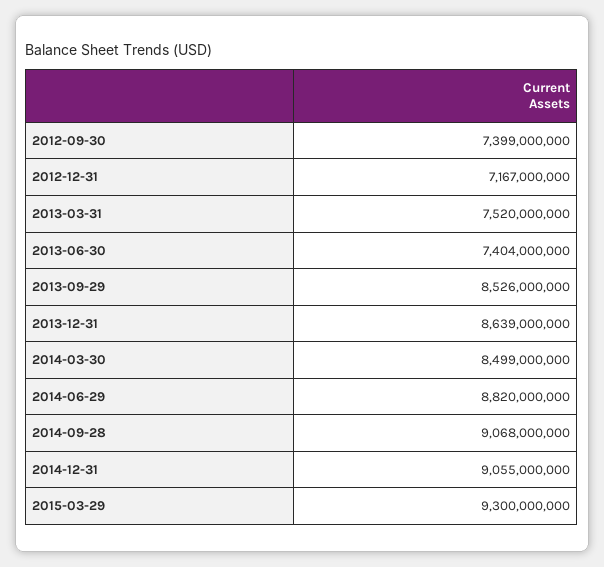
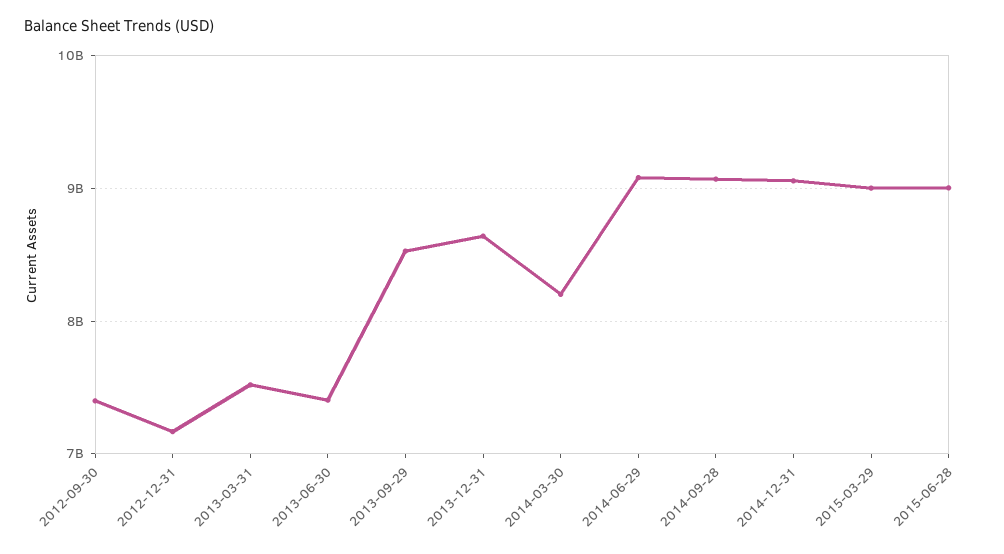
2014-03-30: 8499000000 -> 8200000000
2014-06-29: 8820000000 -> 9100000000
2015-03-29: 9300000000 -> 9000000000
2015-06-28: none -> 9000000000

